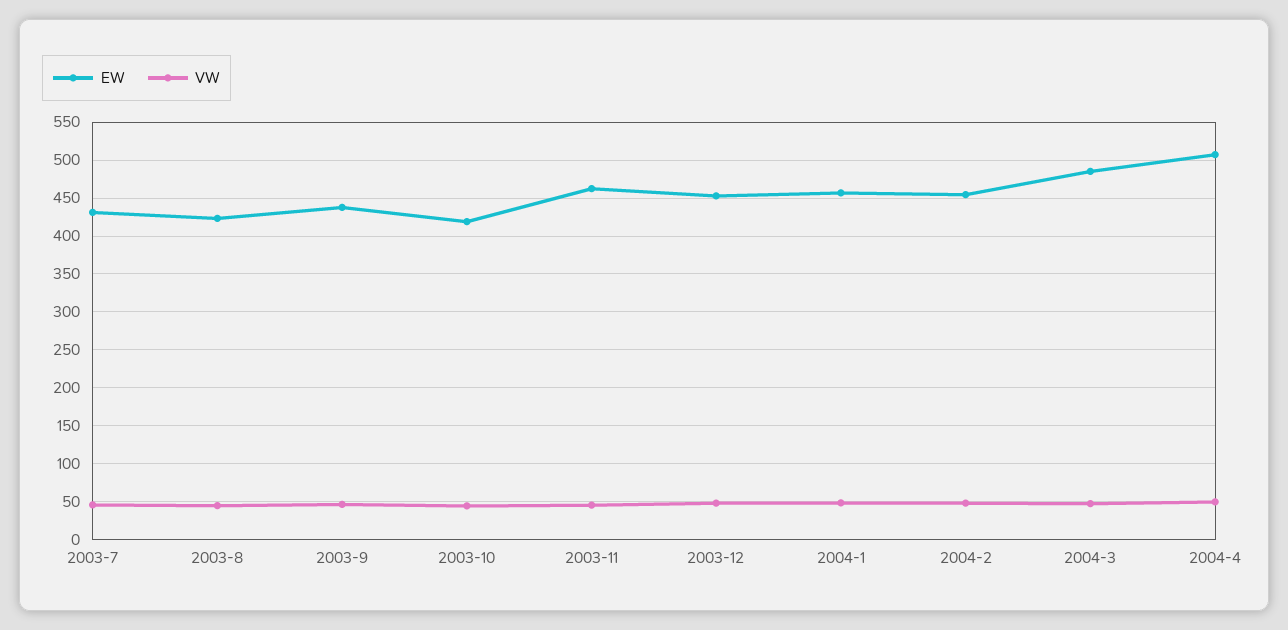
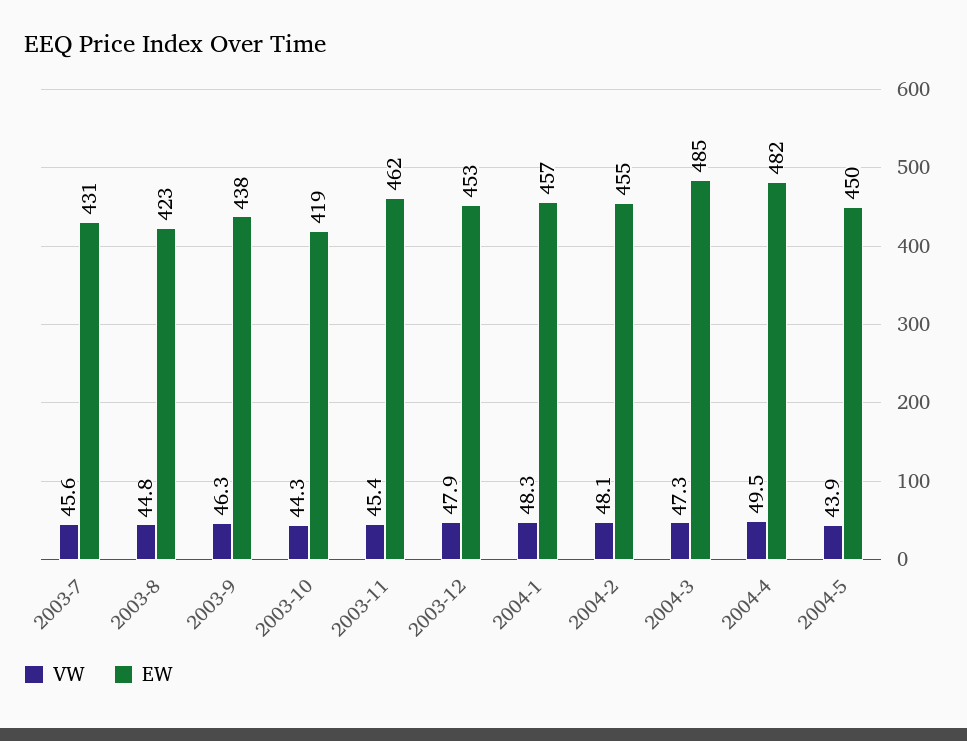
EW, 2004-4: 510 -> 482
VW, 2004-5: none -> 43.9
EW, 2004-5: none -> 450

